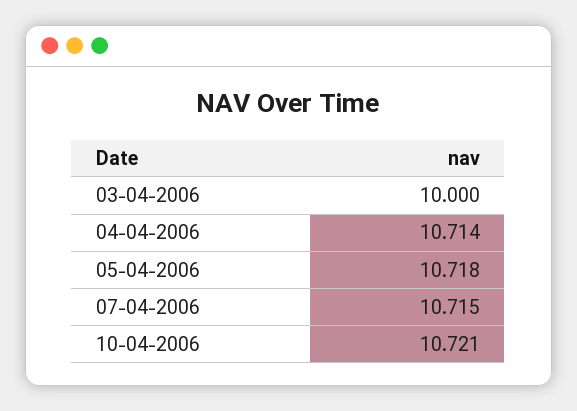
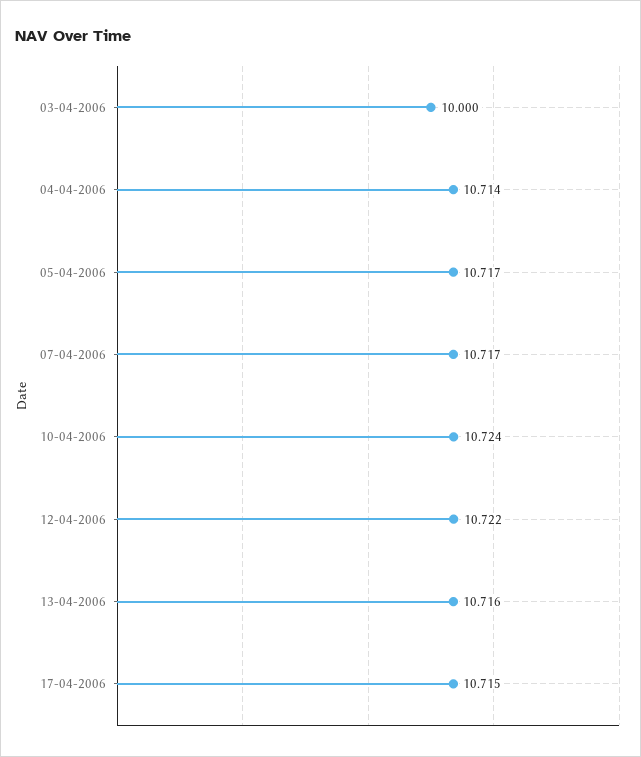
05-04-2006: 10.718 -> 10.717
07-04-2006: 10.715 -> 10.717
10-04-2006: 10.721 -> 10.724
12-04-2006: none -> 10.722
13-04-2006: none -> 10.716
17-04-2006: none -> 10.715

